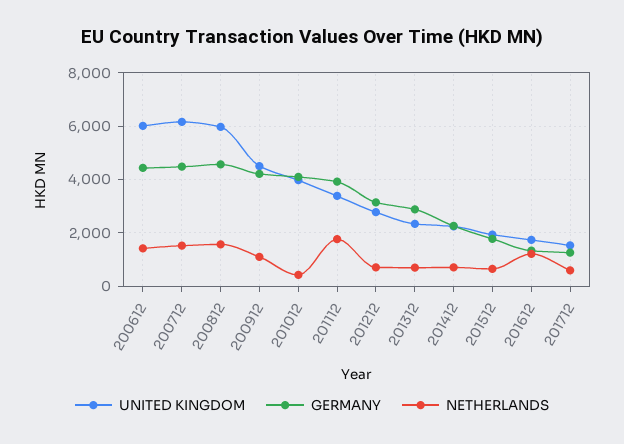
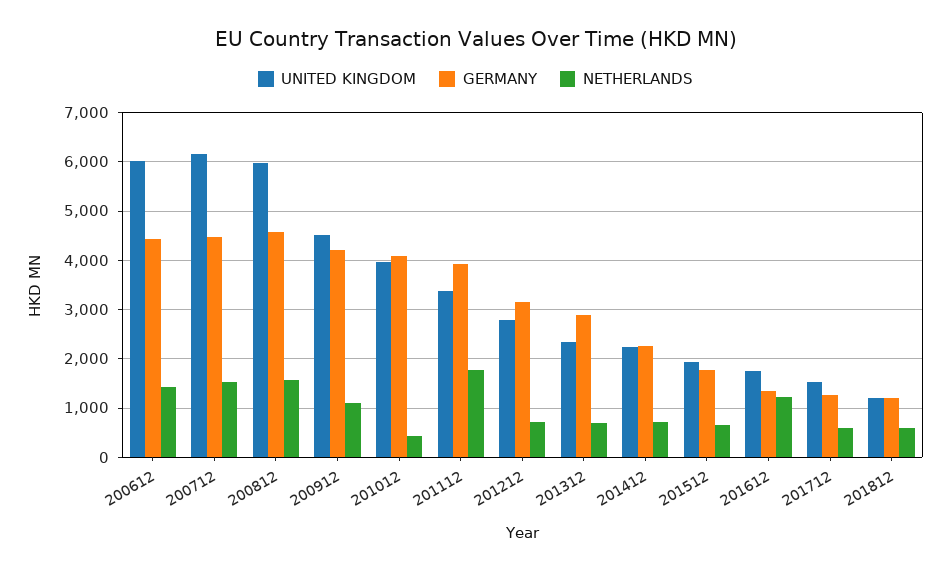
UNITED KINGDOM, 201812: none -> 1200
GERMANY, 201812: none -> 1200
NETHERLANDS, 201812: none -> 600

